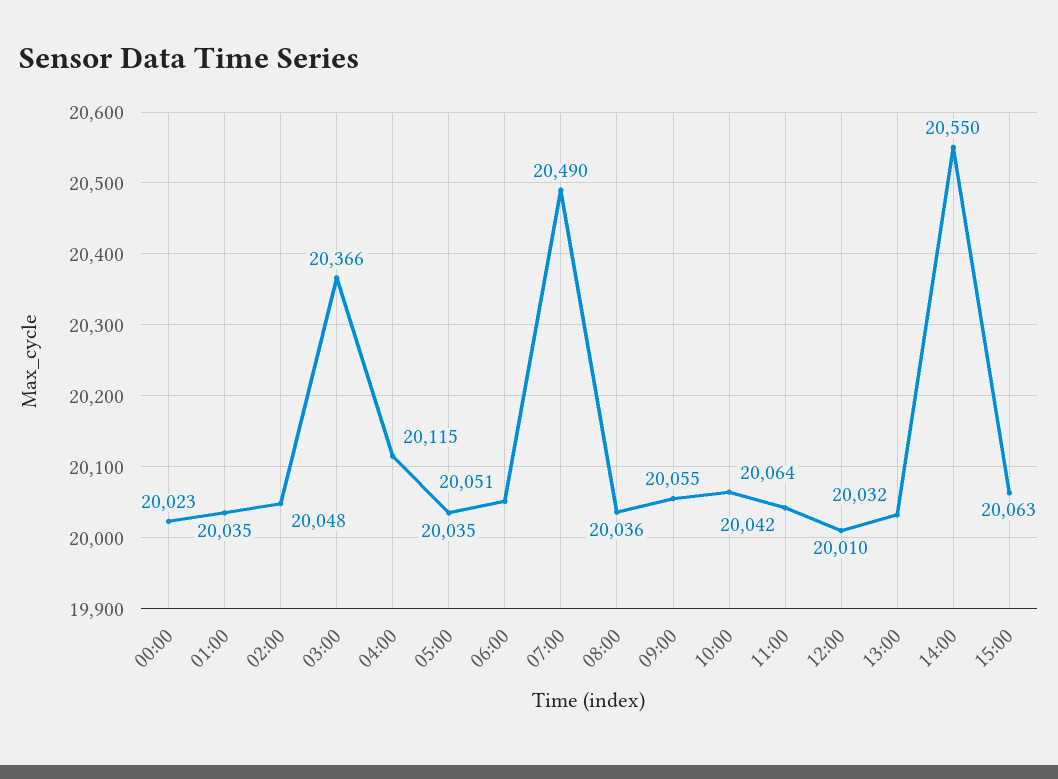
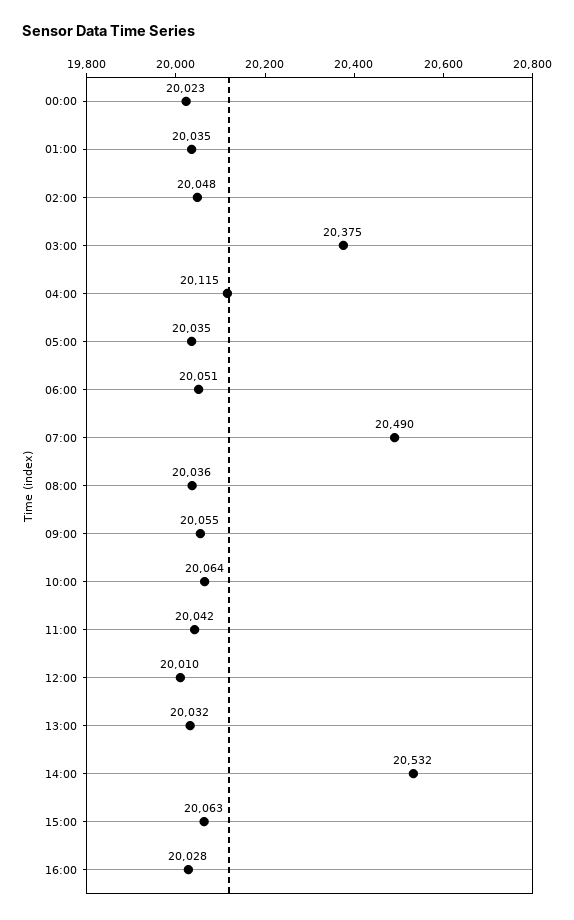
03:00: 20366 -> 20375
14:00: 20550 -> 20532
16:00: none -> 20028

